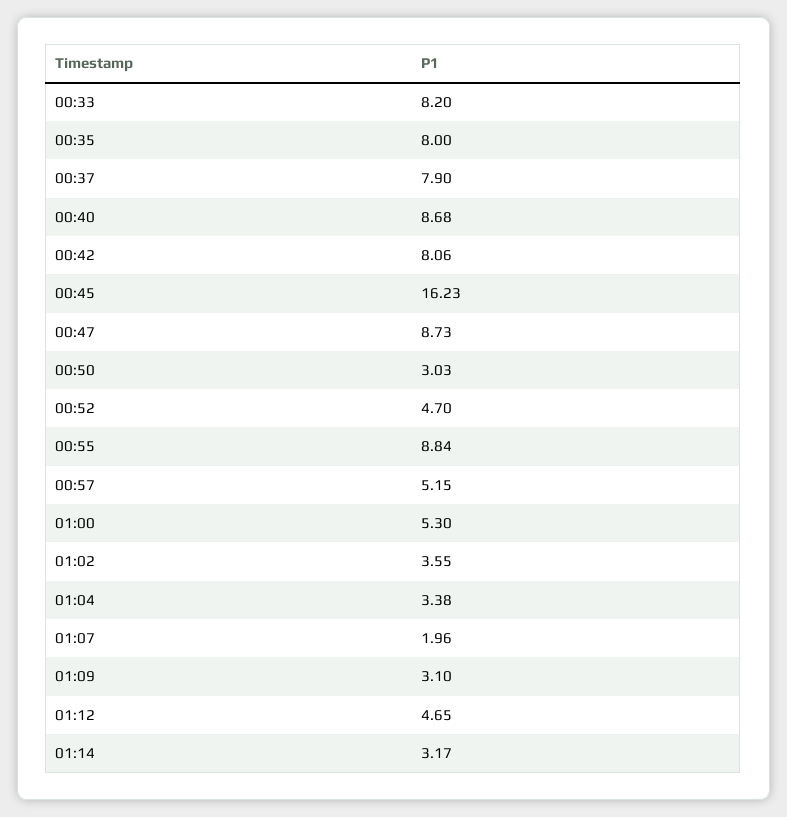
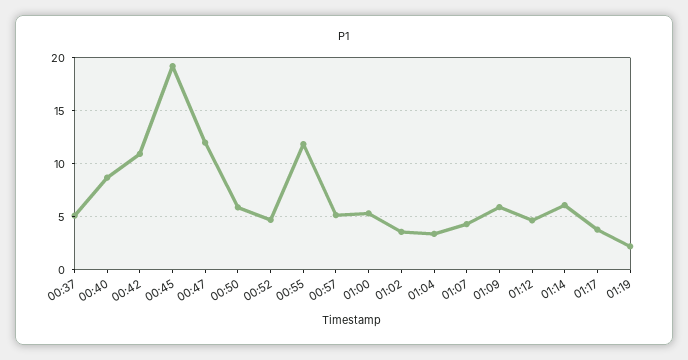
00:33: 8.2 -> none
00:35: 8 -> none
00:37: 7.9 -> 5
00:42: 8.06 -> 11
00:45: 16.23 -> 19
00:47: 8.73 -> 12
00:50: 3.03 -> 6
00:55: 8.84 -> 12
01:07: 1.96 -> 4
01:09: 3.1 -> 6
01:14: 3.17 -> 6
01:17: none -> 4
01:19: none -> 2

